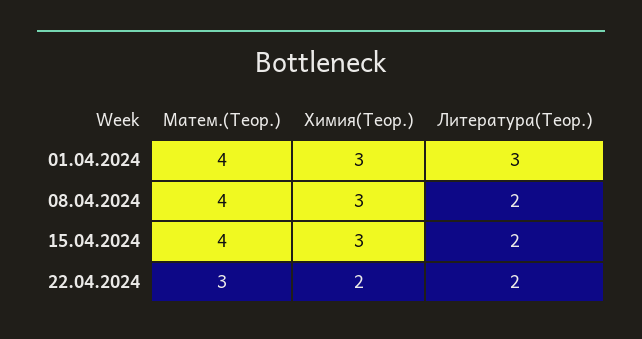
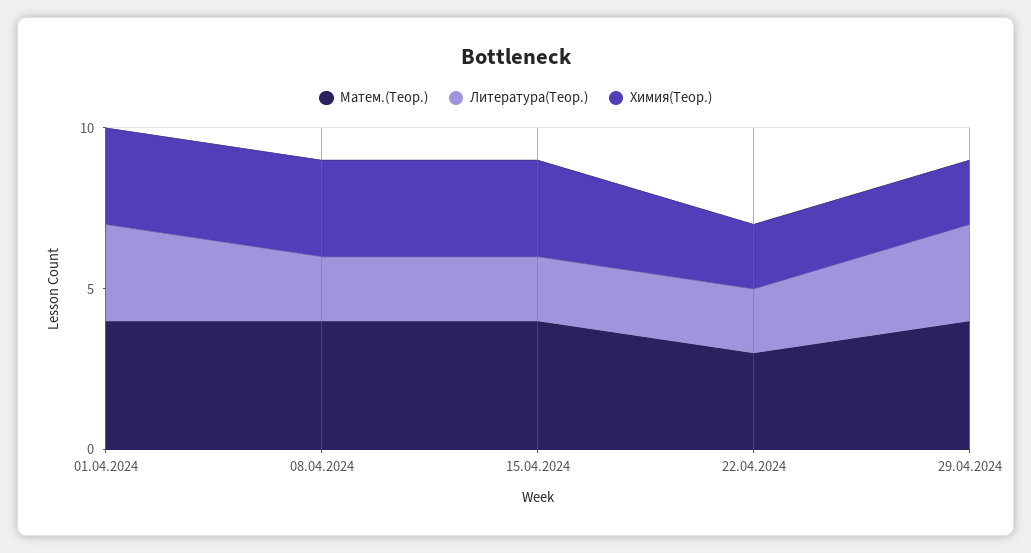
Матем.(Теор.), 29.04.2024: none -> 4
Литература(Теор.), 29.04.2024: none -> 3
Химия(Теор.), 29.04.2024: none -> 2

